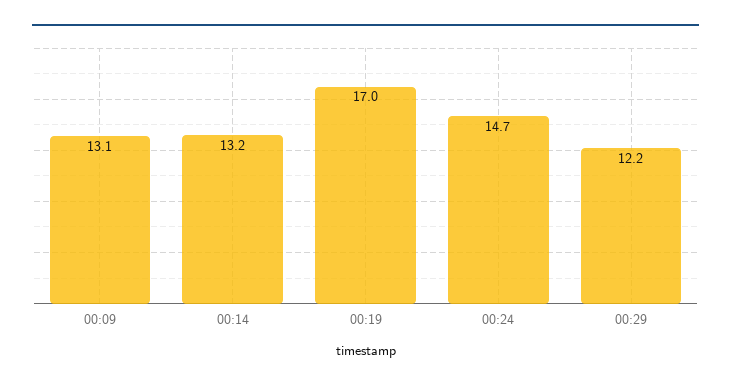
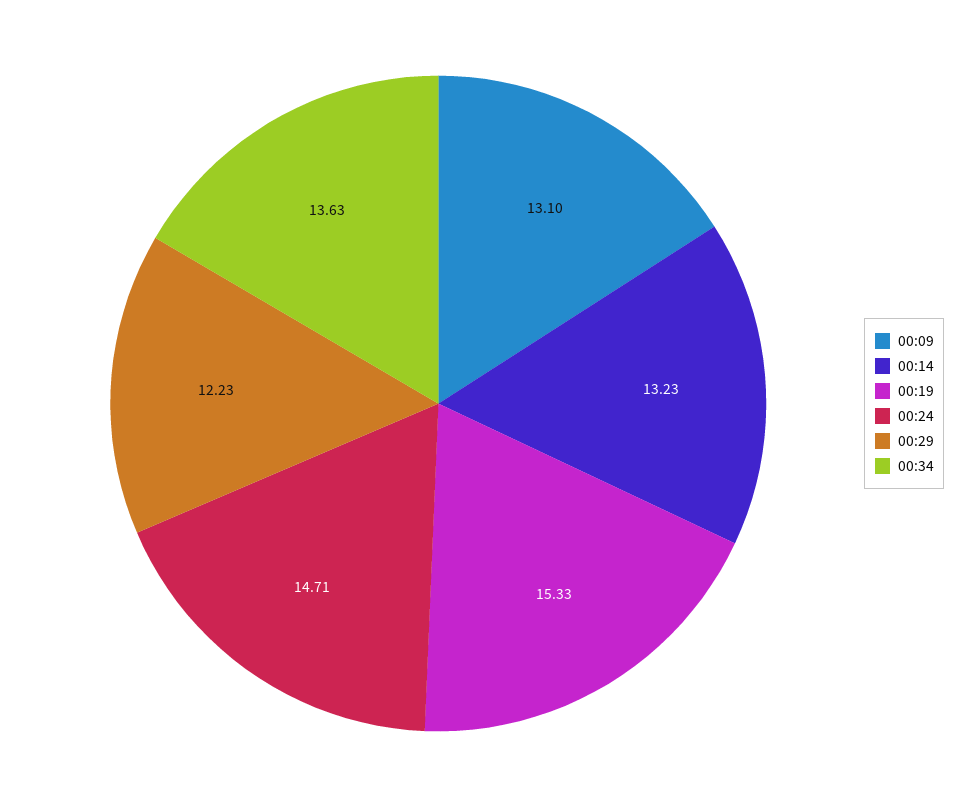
00:19: 17 -> 15.33
00:34: none -> 13.63

